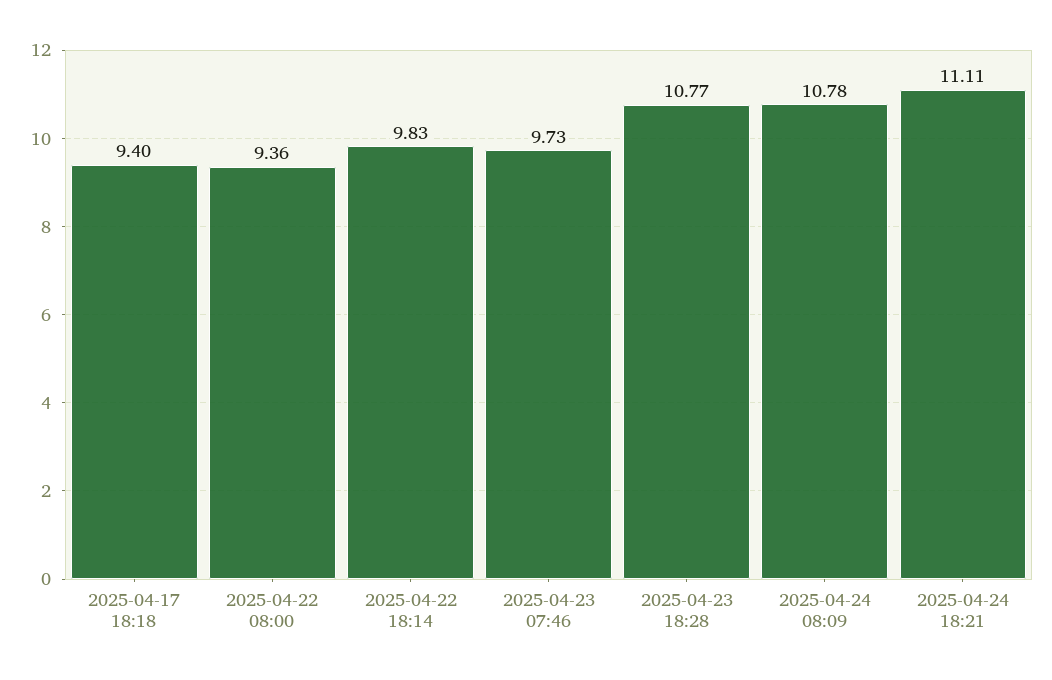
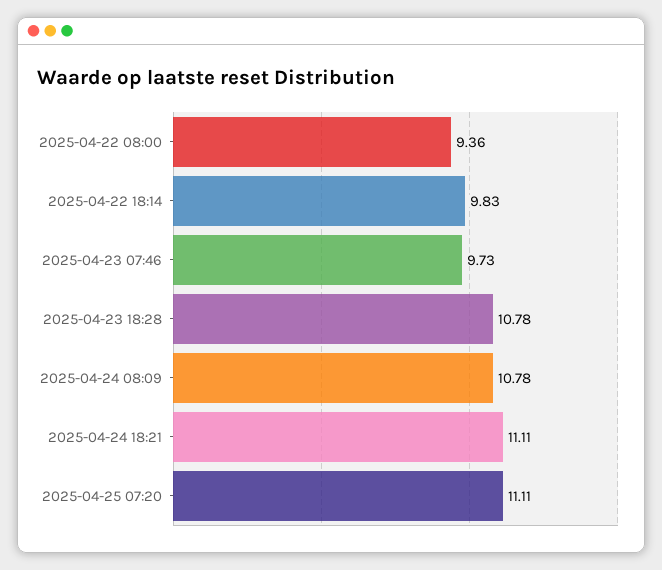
2025-04-17 18:18: 9.4 -> none
2025-04-23 18:28: 10.77 -> 10.78
2025-04-25 07:20: none -> 11.11

